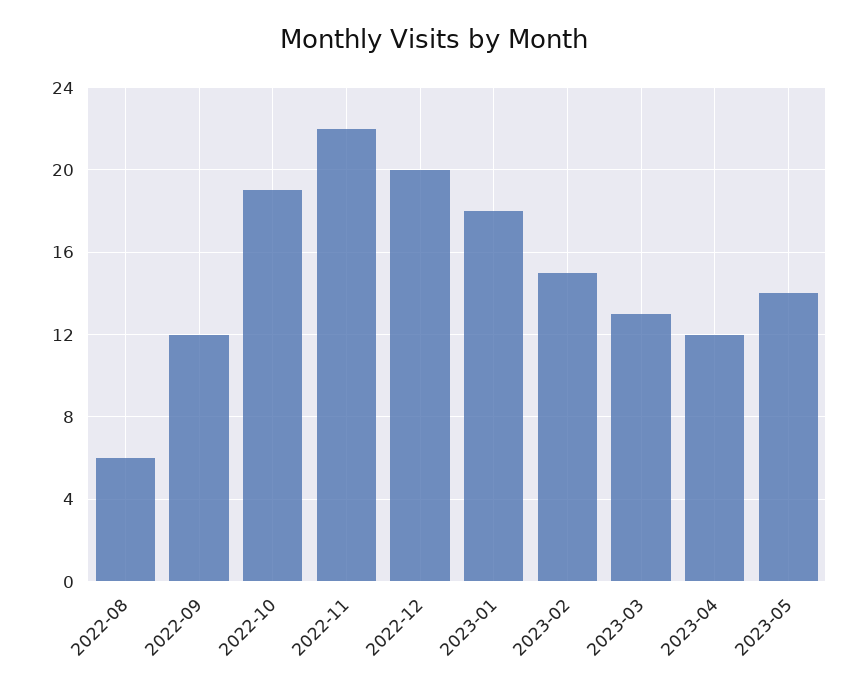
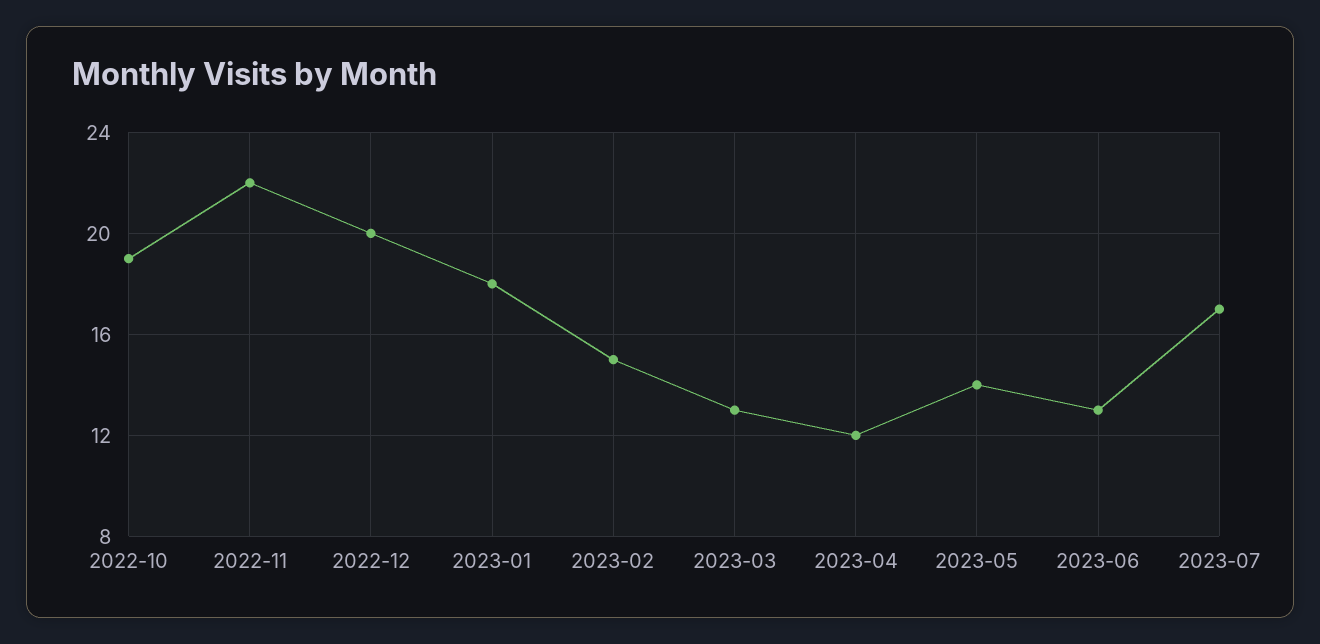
2022-08: 6 -> none
2022-09: 12 -> none
2023-06: none -> 13
2023-07: none -> 17

